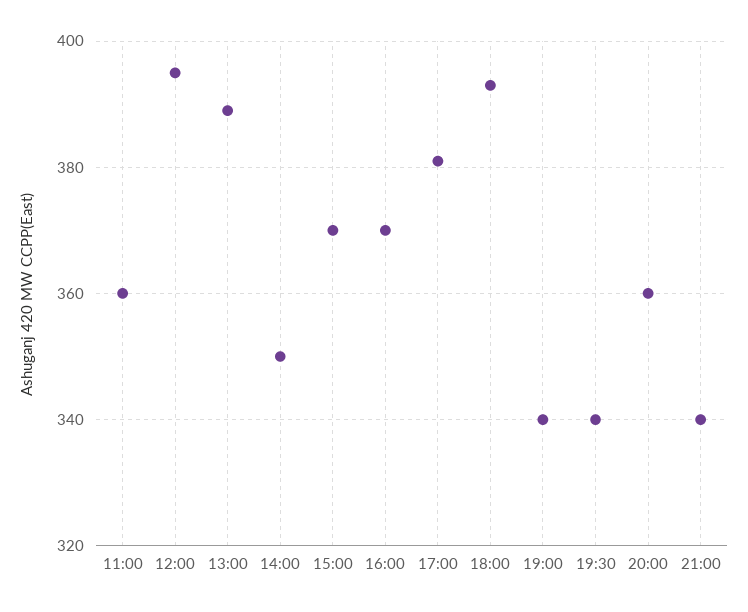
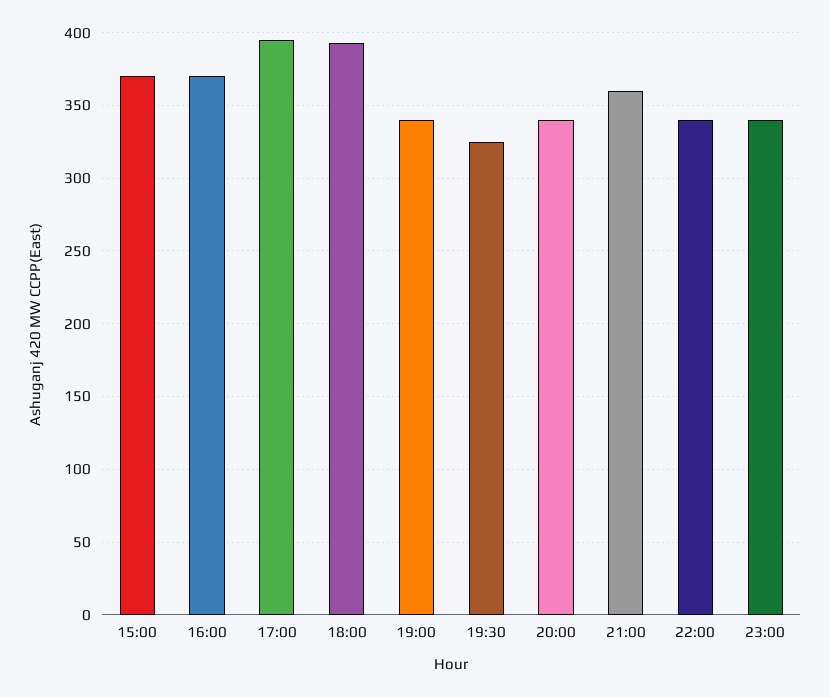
11:00: 360 -> none
12:00: 395 -> none
13:00: 390 -> none
14:00: 350 -> none
17:00: 380 -> 395
19:30: 340 -> 325
20:00: 360 -> 340
21:00: 340 -> 360
22:00: none -> 340
23:00: none -> 340

